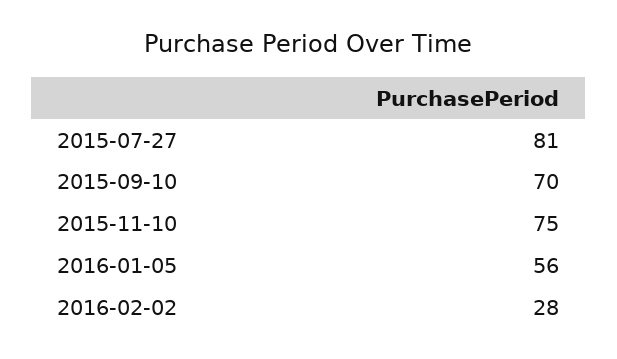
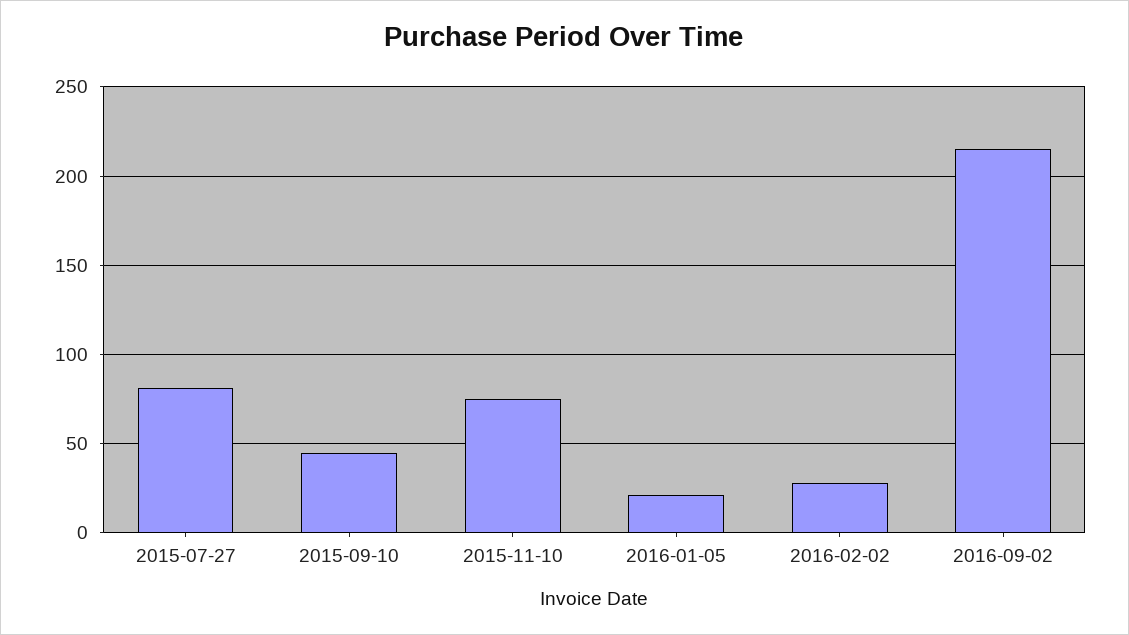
2015-09-10: 70 -> 45
2016-01-05: 56 -> 20
2016-09-02: none -> 215

